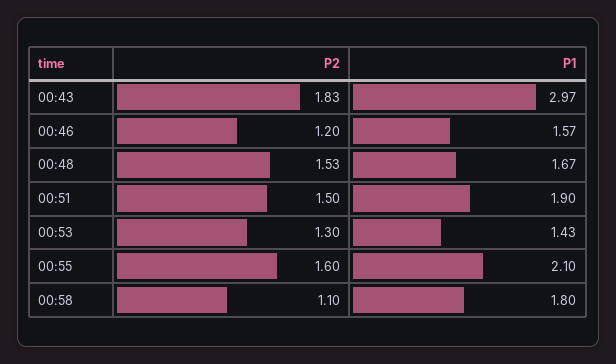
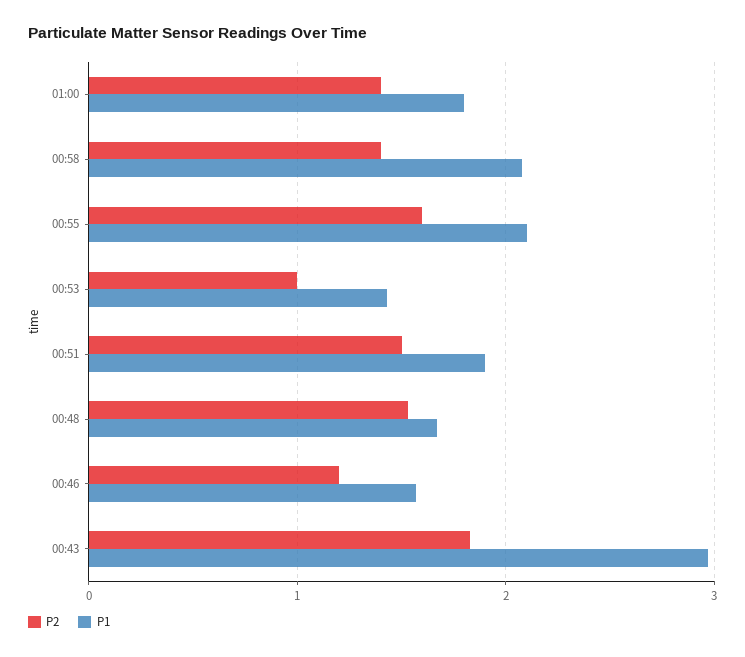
P2, 00:53: 1.3 -> 1
P2, 00:58: 1.1 -> 1.4
P1, 00:58: 1.8 -> 2.1
P2, 01:00: none -> 1.4
P1, 01:00: none -> 1.8

